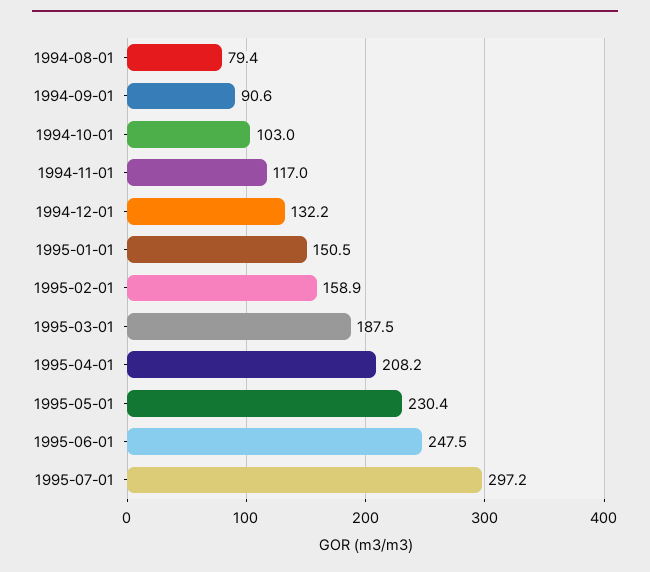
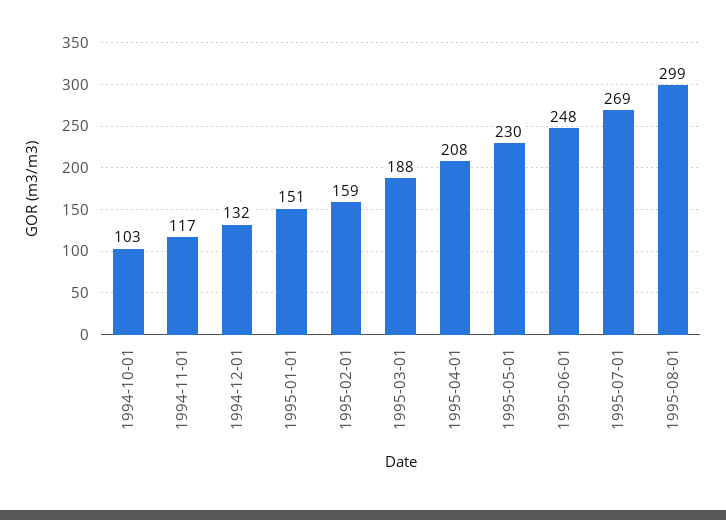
1994-08-01: 79.4 -> none
1994-09-01: 90.6 -> none
1995-07-01: 297.2 -> 269
1995-08-01: none -> 299

